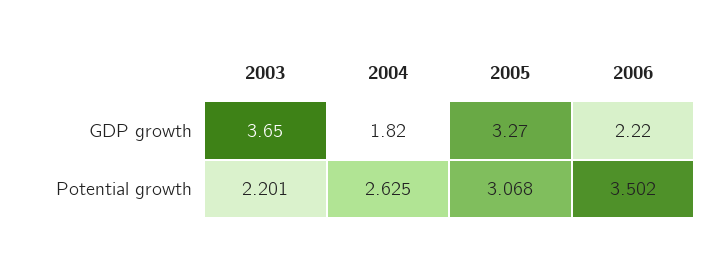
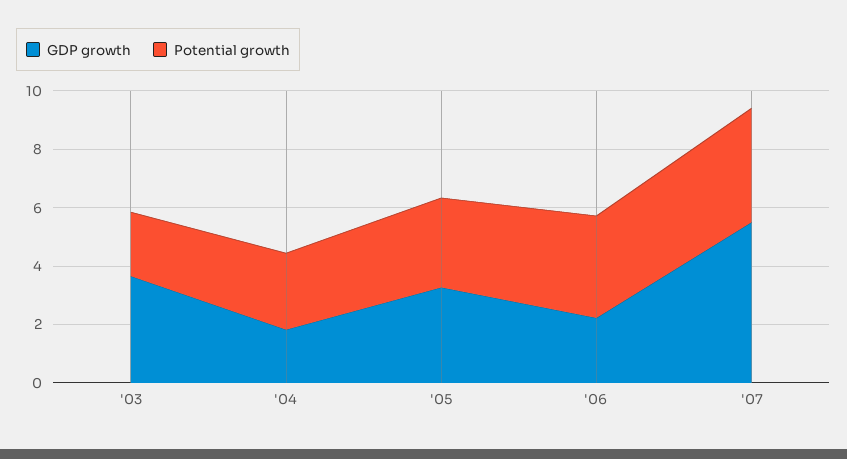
GDP growth, '07: none -> 5.5
Potential growth, '07: none -> 4

